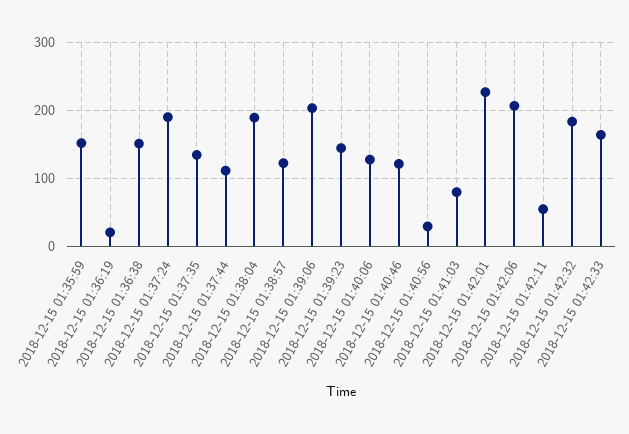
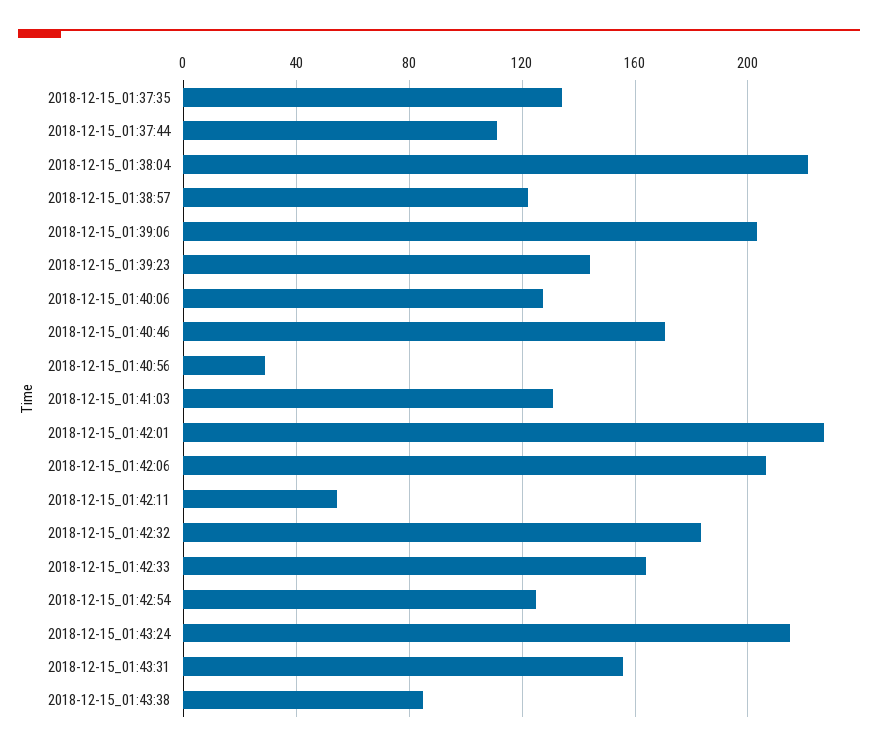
2018-12-15 01:35:59: 150 -> none
2018-12-15 01:36:19: 20 -> none
2018-12-15 01:36:38: 150 -> none
2018-12-15 01:37:24: 190 -> none
2018-12-15 01:38:04: 190 -> 220
2018-12-15 01:40:46: 120 -> 170
2018-12-15 01:41:03: 80 -> 130
2018-12-15_01:42:54: none -> 125
2018-12-15_01:43:24: none -> 215
2018-12-15_01:43:31: none -> 155
2018-12-15_01:43:38: none -> 85

